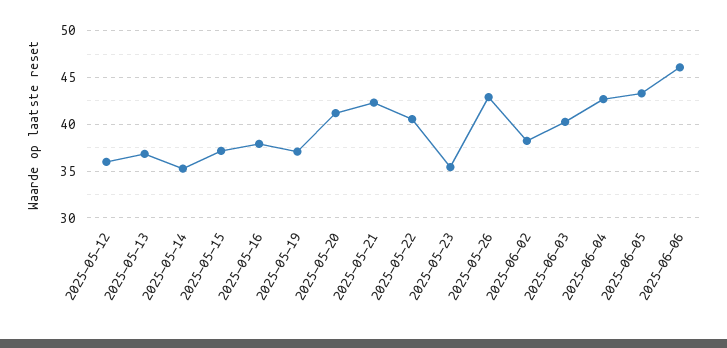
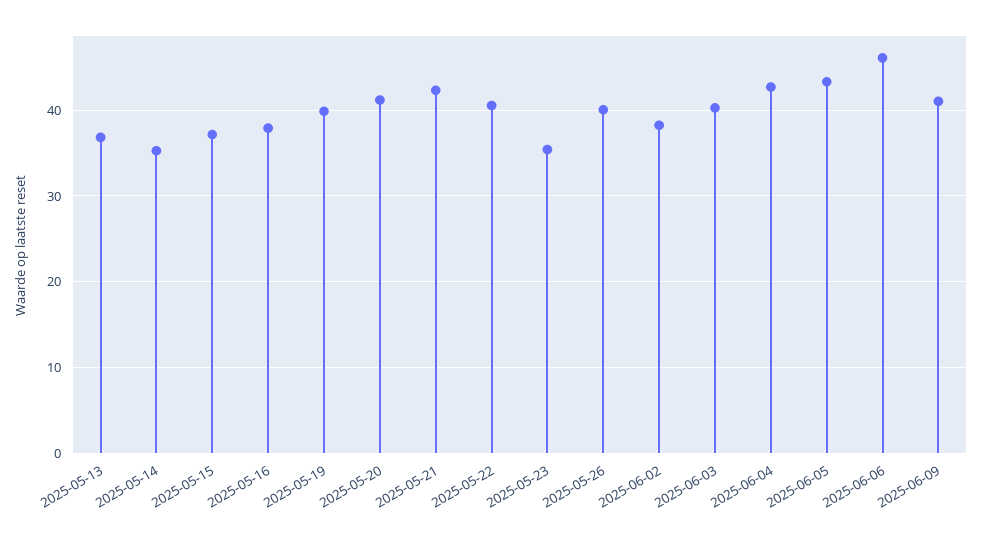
2025-05-12: 36 -> none
2025-05-19: 37 -> 40
2025-05-26: 43 -> 40
2025-06-09: none -> 41

